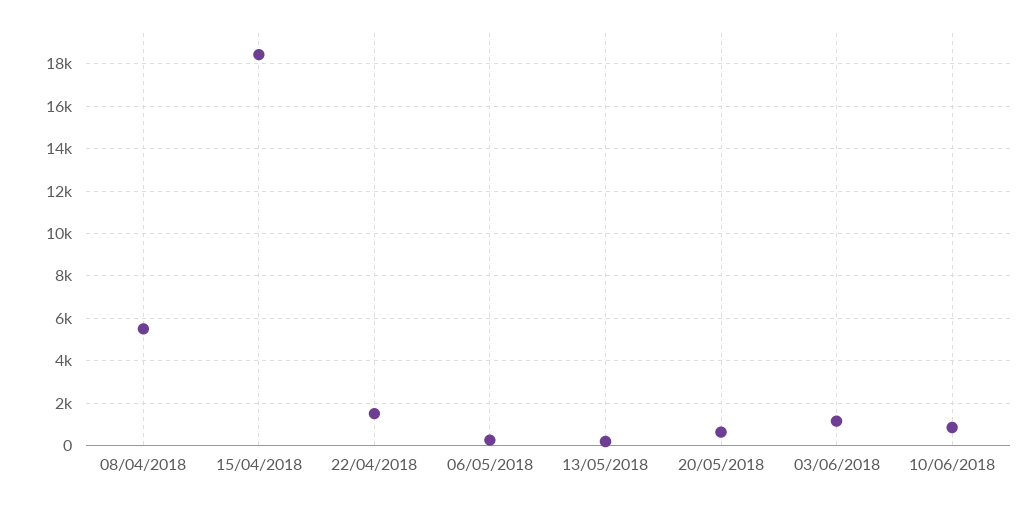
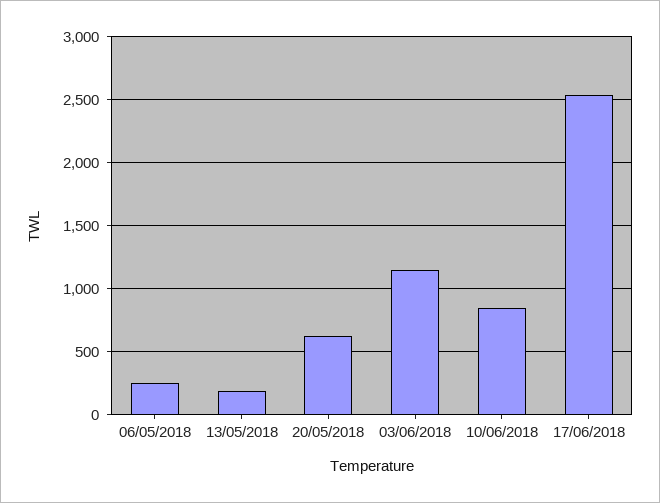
08/04/2018: 5500 -> none
15/04/2018: 18500 -> none
22/04/2018: 1500 -> none
17/06/2018: none -> 2550

